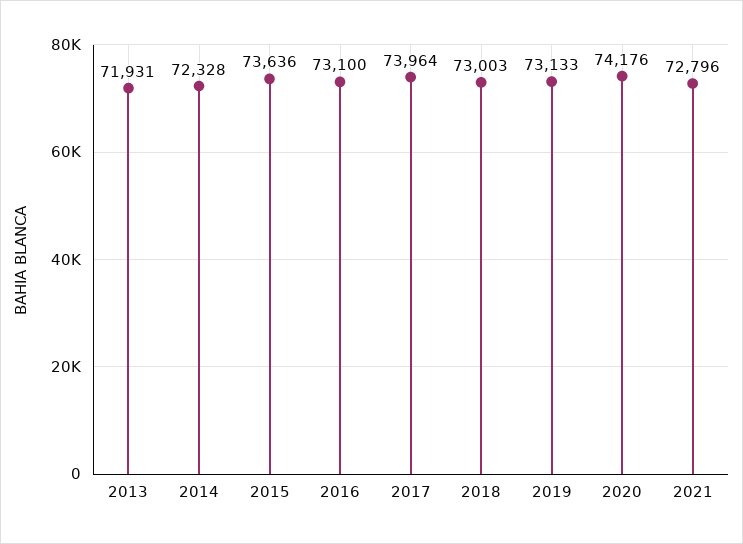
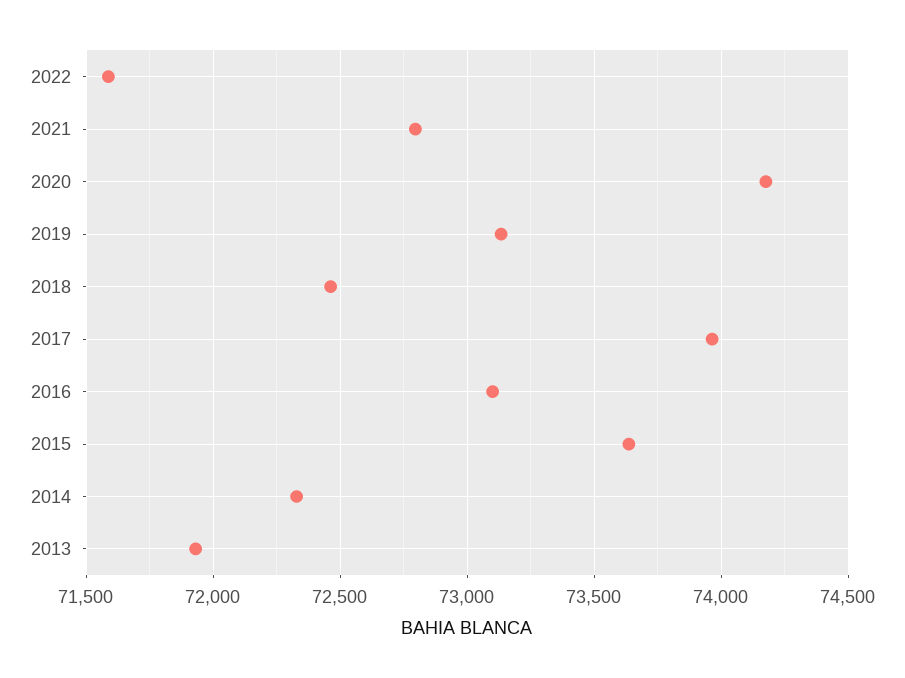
2018: 73003 -> 72450
2022: none -> 71600

